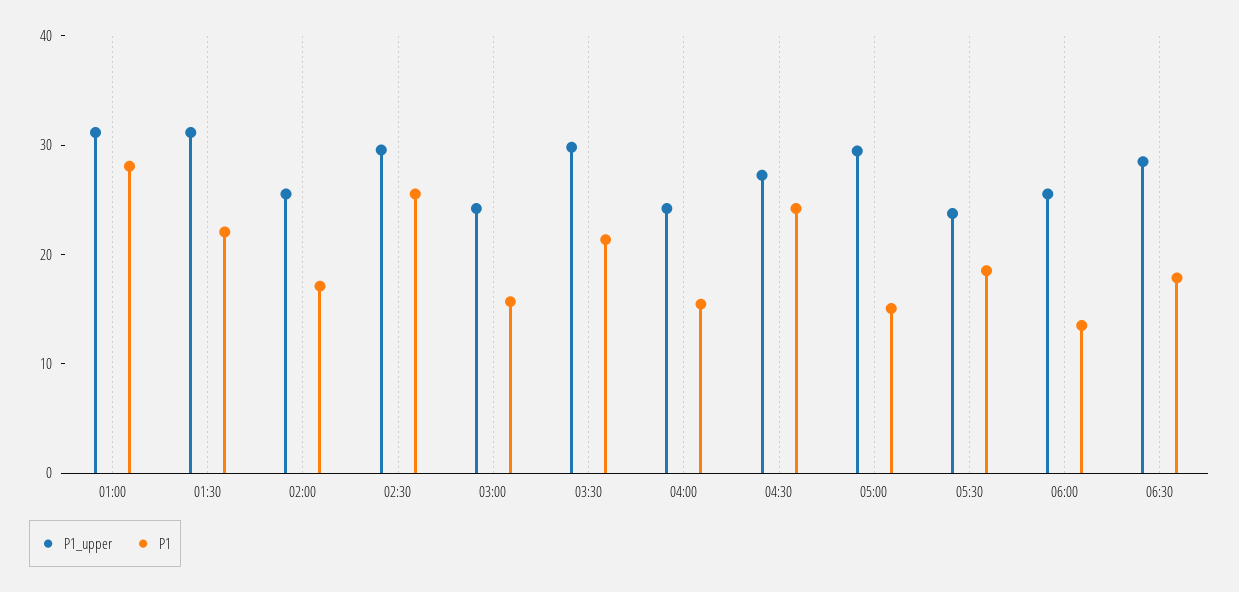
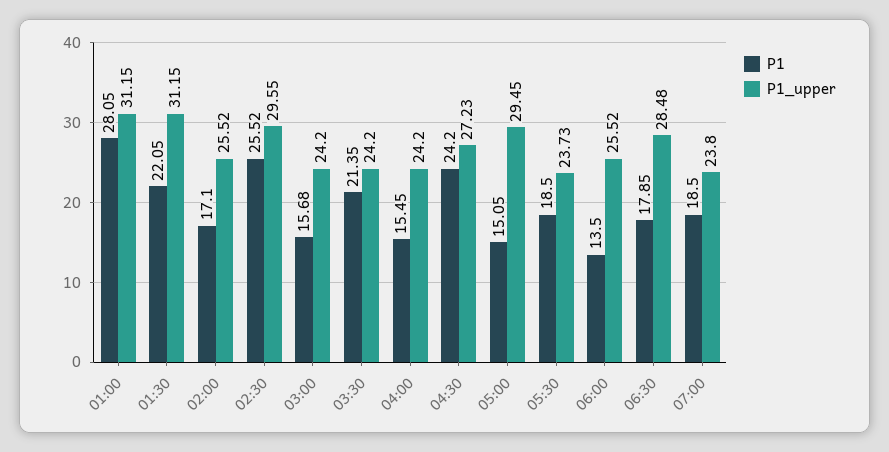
P1_upper, 03:30: 30 -> 24.2
P1, 07:00: none -> 18.5
P1_upper, 07:00: none -> 23.8

